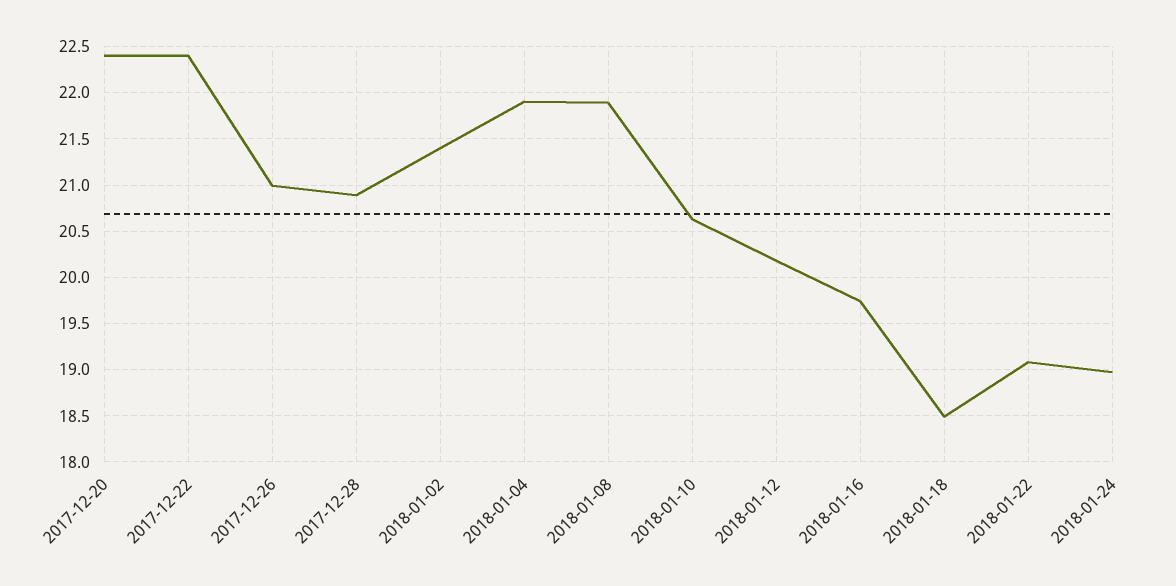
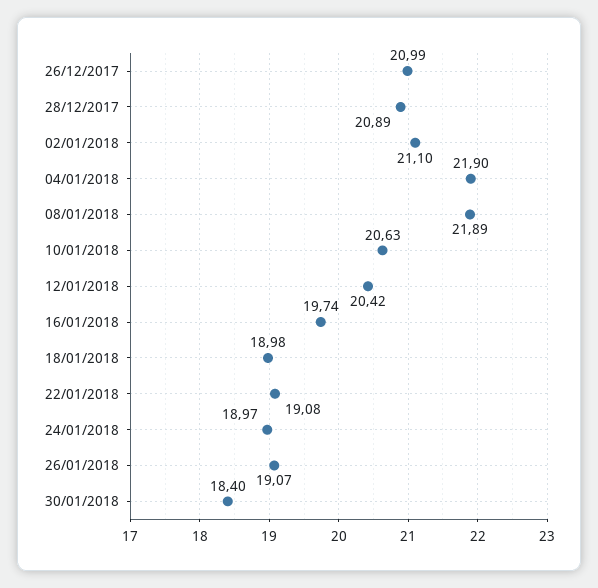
2017-12-20: 22.4 -> none
2017-12-22: 22.4 -> none
2018-01-02: 21.4 -> 21.1
2018-01-12: 20.2 -> 20.42
2018-01-18: 18.5 -> 18.98
26/01/2018: none -> 19.07
30/01/2018: none -> 18.4

